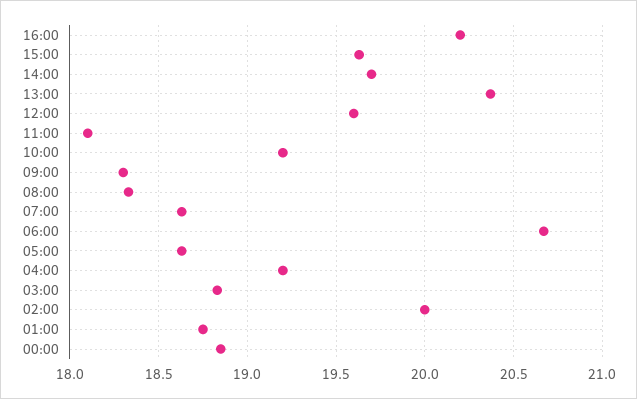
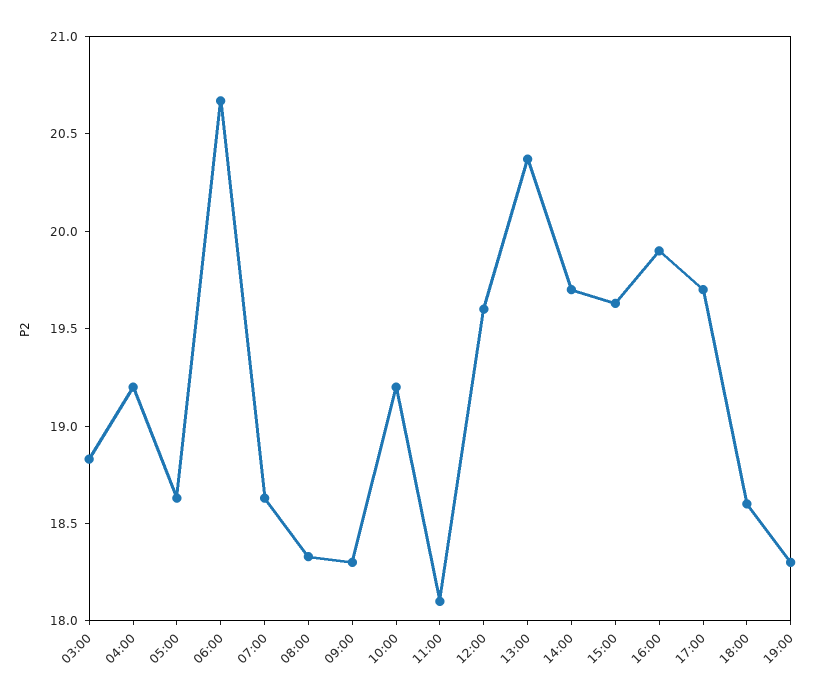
16:00: 20.2 -> 19.9
02:00: 20 -> none
01:00: 18.75 -> none
00:00: 18.85 -> none
17:00: none -> 19.7
18:00: none -> 18.6
19:00: none -> 18.3

